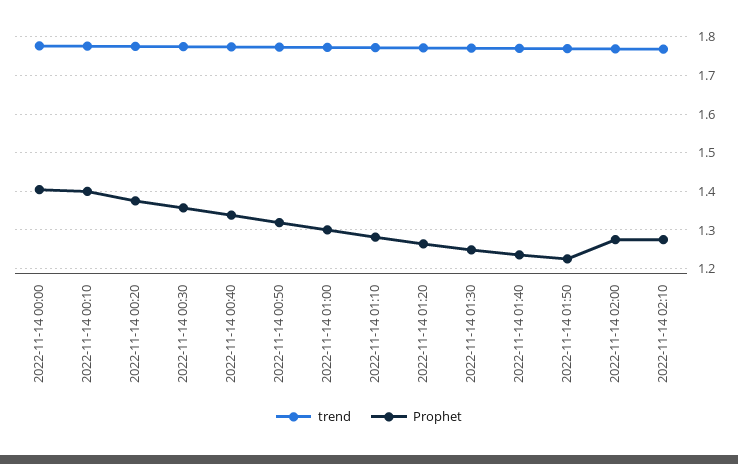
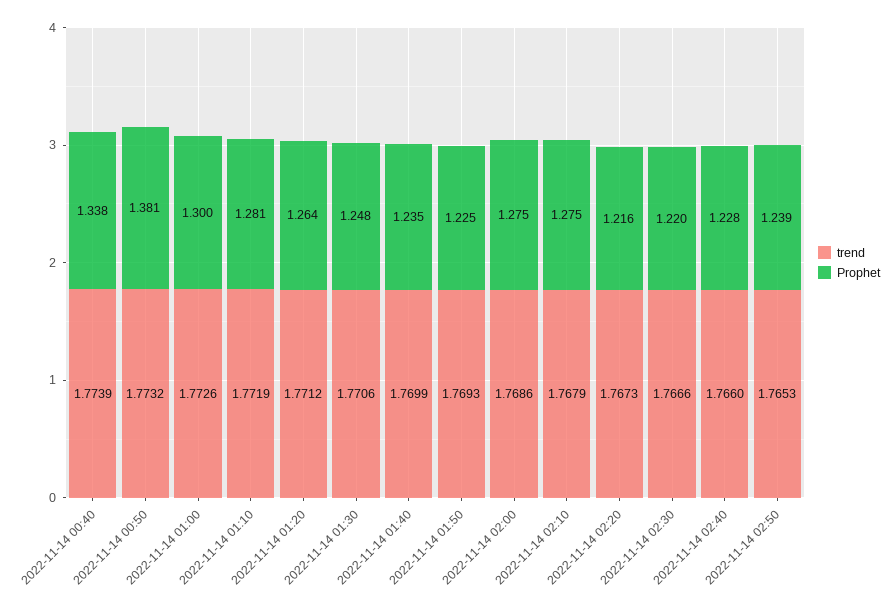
trend, 2022-11-14 00:00: 1.78 -> none
Prophet, 2022-11-14 00:00: 1.4 -> none
trend, 2022-11-14 00:10: 1.78 -> none
Prophet, 2022-11-14 00:10: 1.4 -> none
trend, 2022-11-14 00:20: 1.78 -> none
Prophet, 2022-11-14 00:20: 1.38 -> none
trend, 2022-11-14 00:30: 1.78 -> none
Prophet, 2022-11-14 00:30: 1.36 -> none
Prophet, 2022-11-14 00:50: 1.32 -> 1.381
trend, 2022-11-14 02:20: none -> 1.7673
Prophet, 2022-11-14 02:20: none -> 1.216
trend, 2022-11-14 02:30: none -> 1.7666
Prophet, 2022-11-14 02:30: none -> 1.22
trend, 2022-11-14 02:40: none -> 1.766
Prophet, 2022-11-14 02:40: none -> 1.228
trend, 2022-11-14 02:50: none -> 1.7653
Prophet, 2022-11-14 02:50: none -> 1.239

